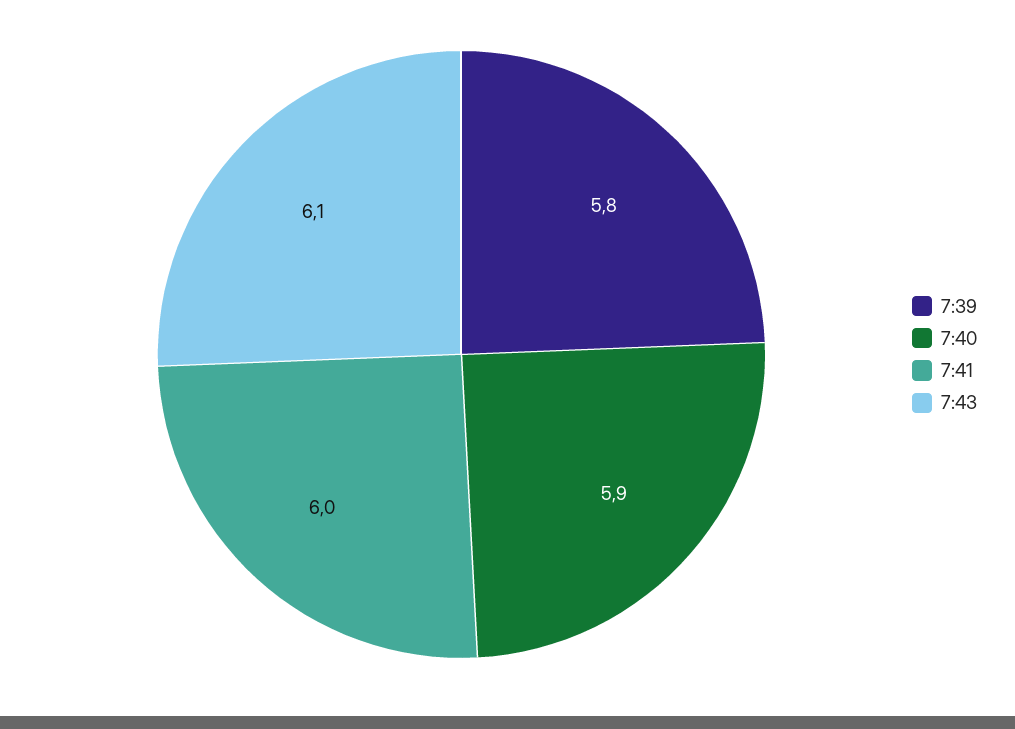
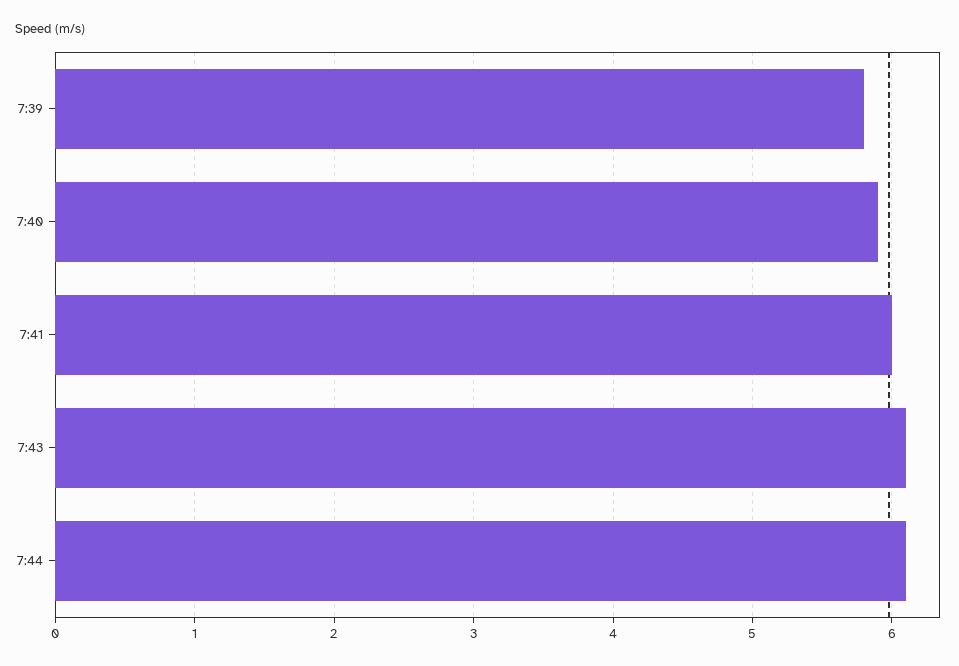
7:44: none -> 6.1

